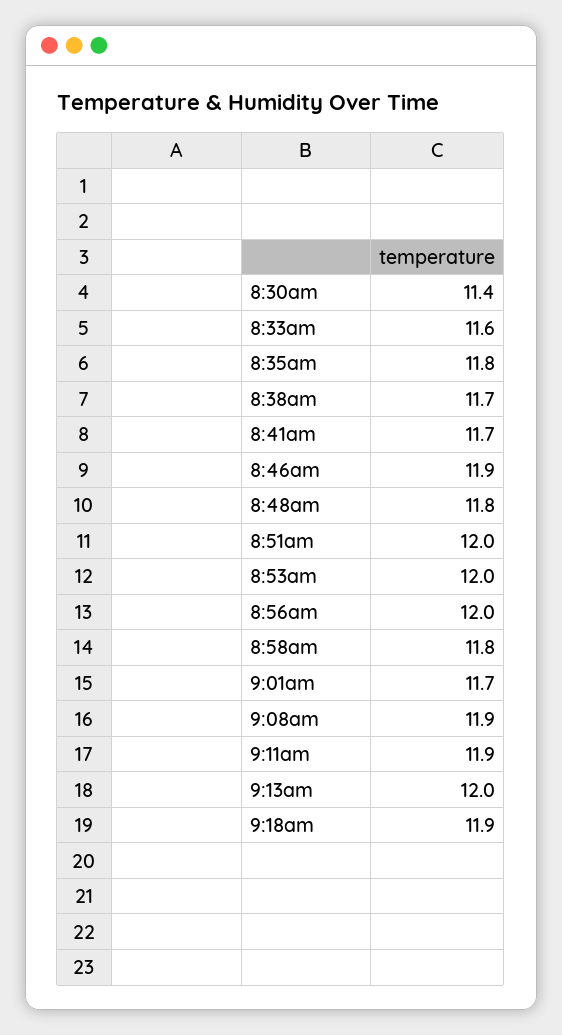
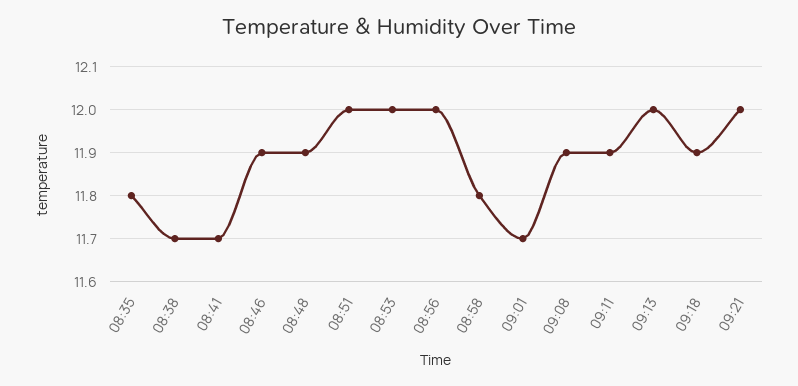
8:30am: 11.4 -> none
8:33am: 11.6 -> none
8:48am: 11.8 -> 11.9
09:21: none -> 12

